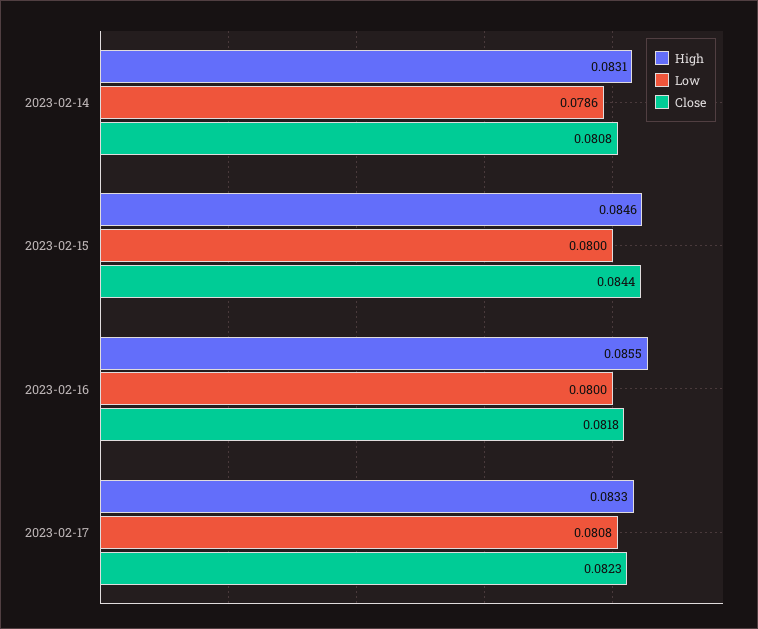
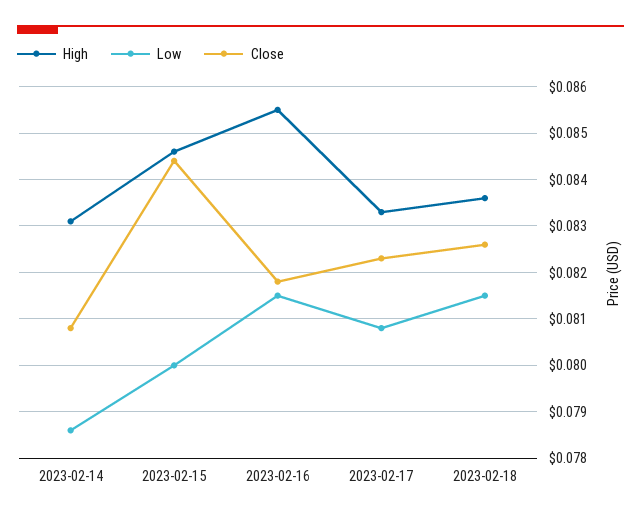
Low, 2023-02-16: 0.08 -> 0.0815
High, 2023-02-18: none -> 0.0835
Low, 2023-02-18: none -> 0.0815
Close, 2023-02-18: none -> 0.0825

